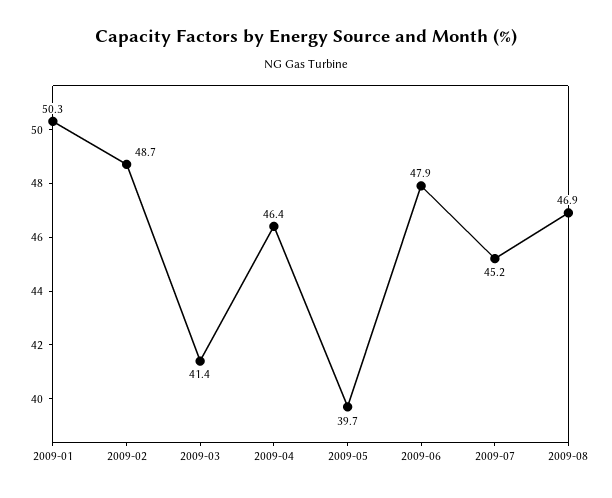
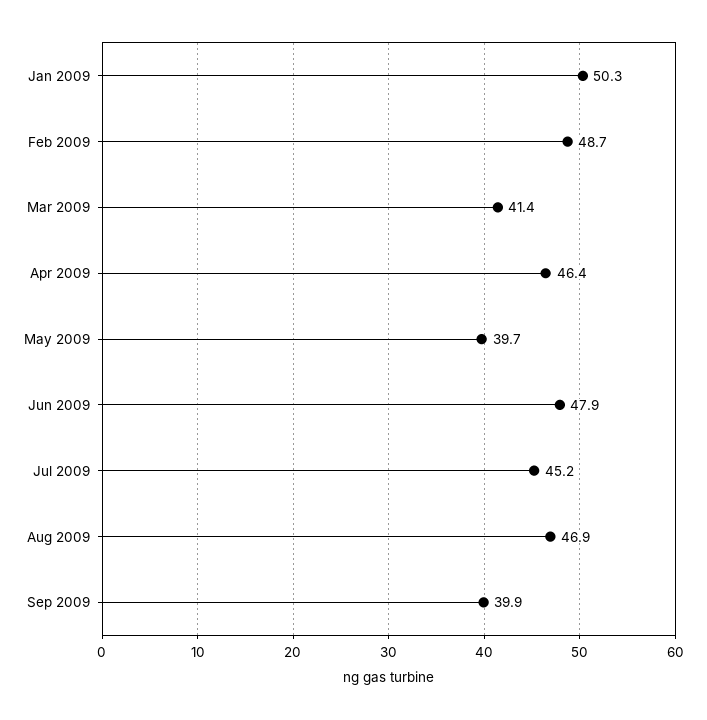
Sep 2009: none -> 39.9

